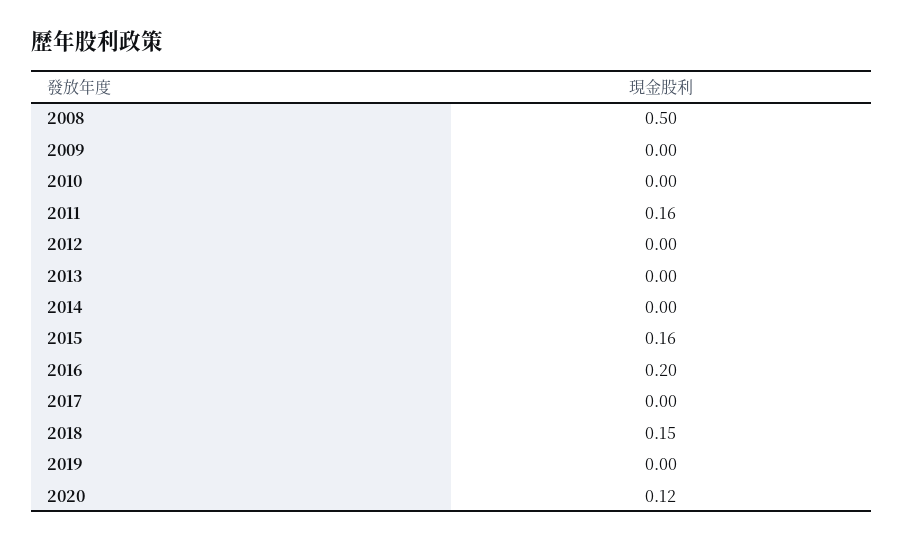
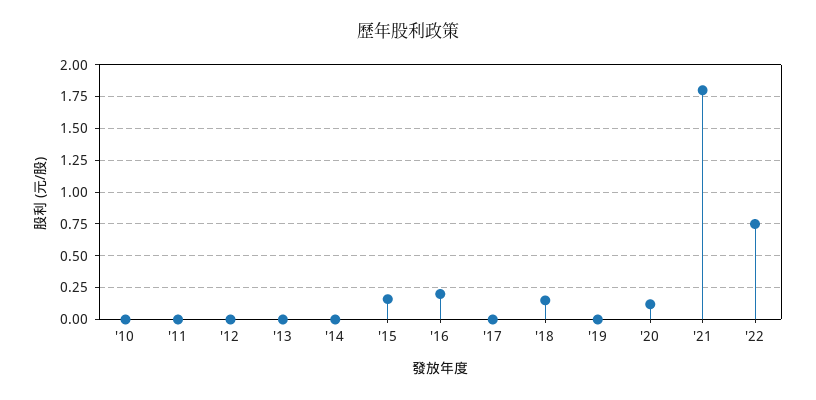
2008: 0.5 -> none
2009: 0 -> none
2011: 0.16 -> 0
'21: none -> 1.8
'22: none -> 0.75

